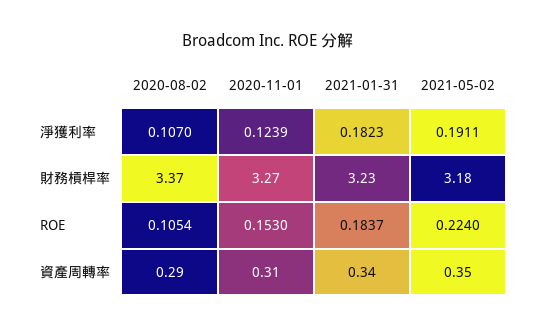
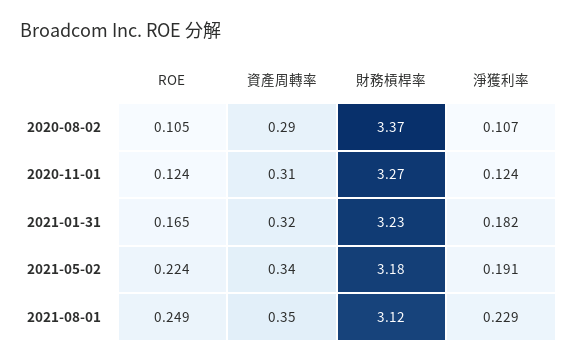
2020-11-01, ROE: 0.153 -> 0.124
2021-01-31, ROE: 0.1837 -> 0.165
2021-01-31, 資產周轉率: 0.34 -> 0.32
2021-05-02, 資產周轉率: 0.35 -> 0.34
2021-08-01, ROE: none -> 0.249
2021-08-01, 資產周轉率: none -> 0.35
2021-08-01, 財務槓桿率: none -> 3.12
2021-08-01, 淨獲利率: none -> 0.229

